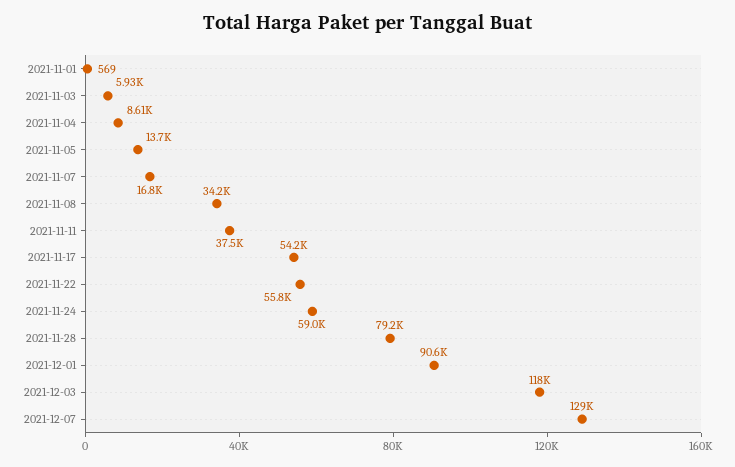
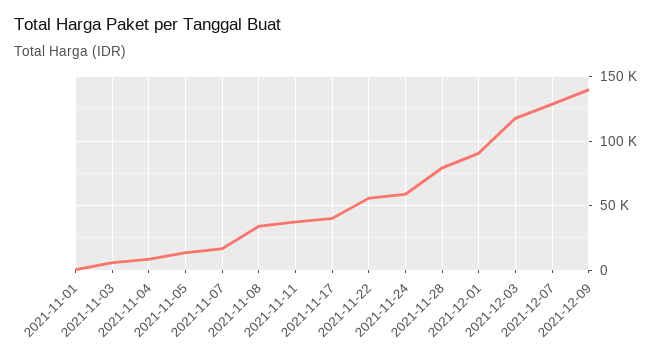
2021-11-17: 54200 -> 40000
2021-12-09: none -> 140000

